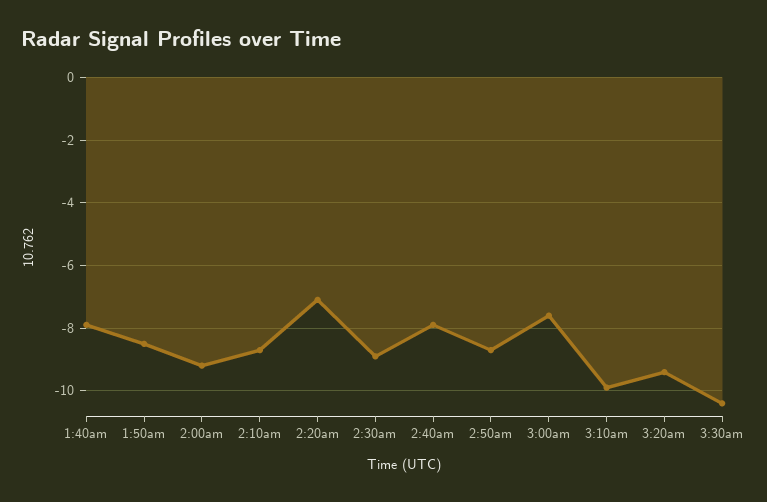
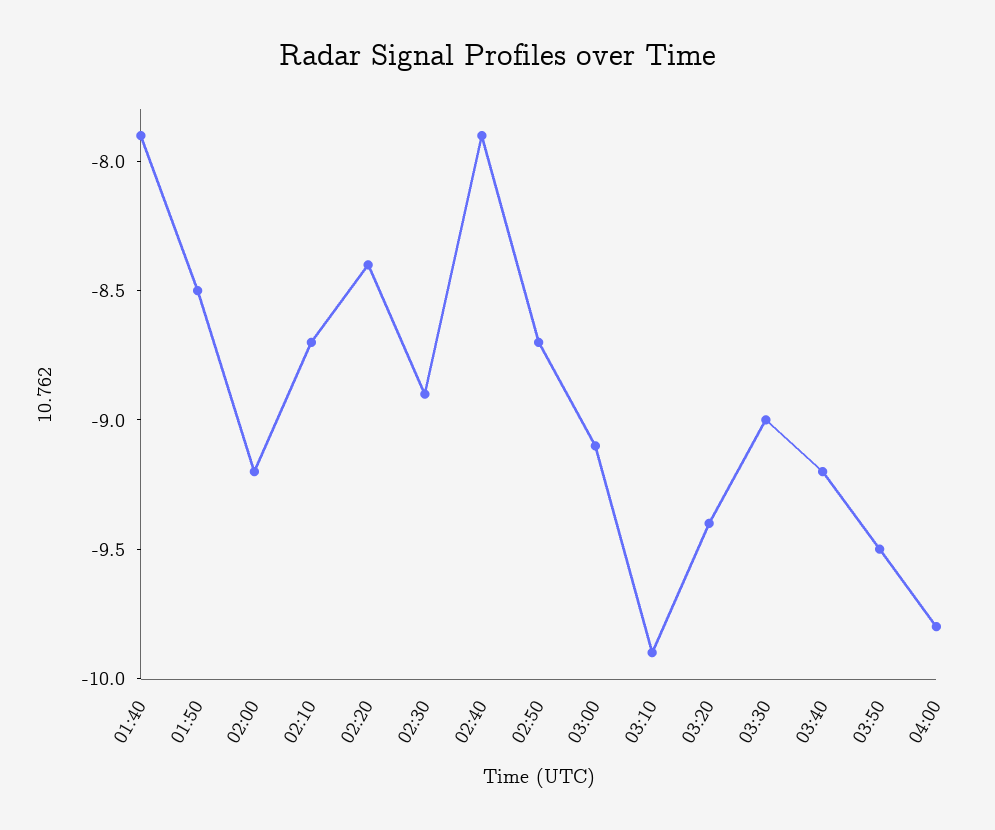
2:20am: -7 -> -8.4
3:00am: -7.5 -> -9.1
3:30am: -10.5 -> -9
03:40: none -> -9.2
03:50: none -> -9.5
04:00: none -> -9.8

